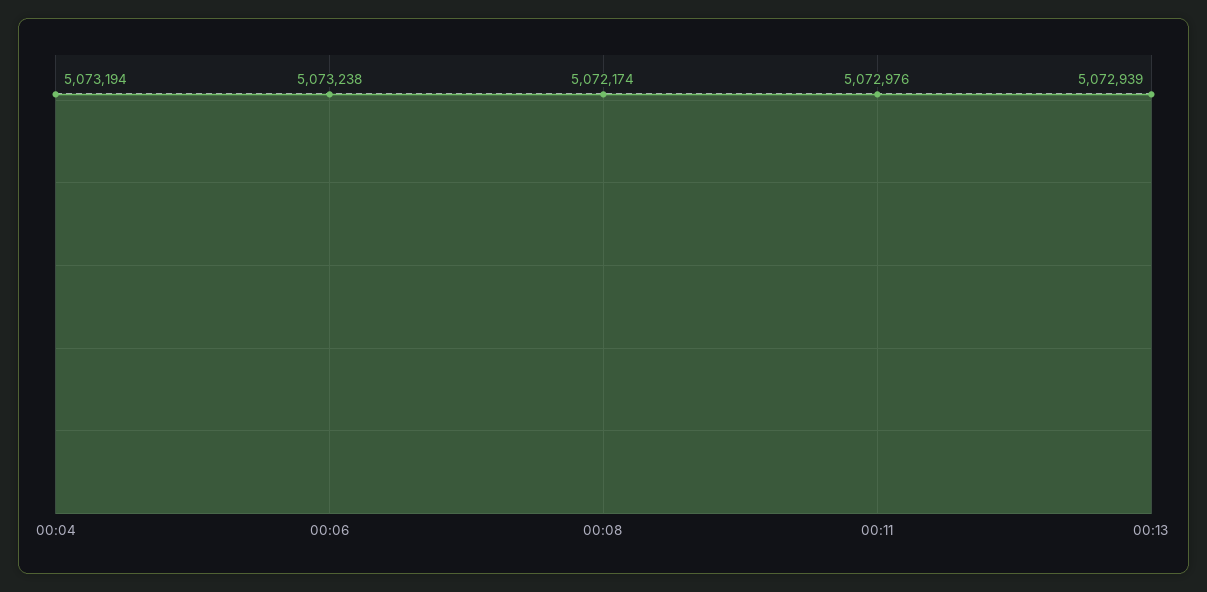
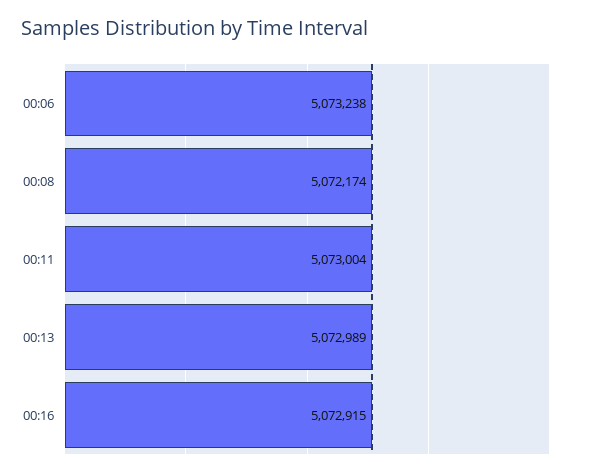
00:04: 5073194 -> none
00:11: 5072976 -> 5073004
00:13: 5072939 -> 5072989
00:16: none -> 5072915

